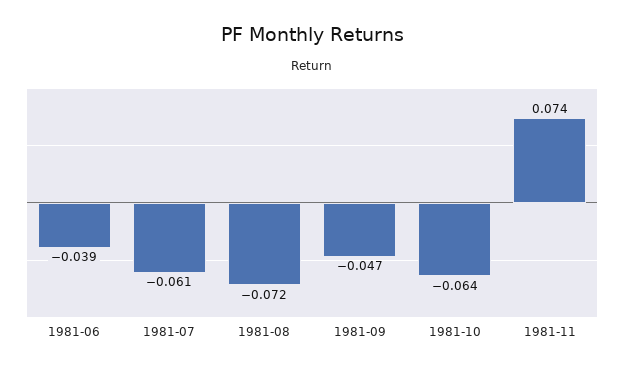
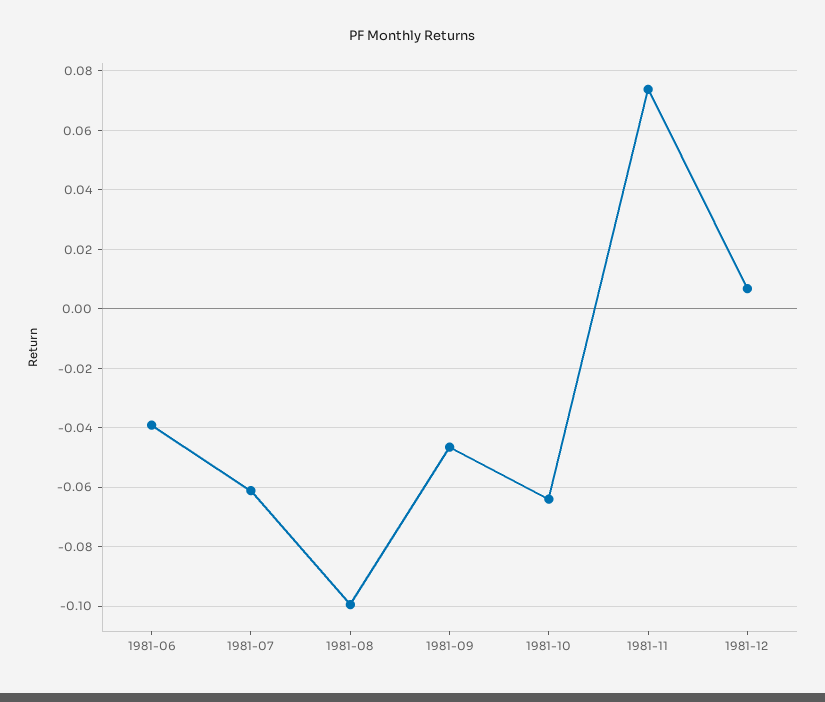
1981-08: -0.072 -> -0.1
1981-12: none -> 0.0075

